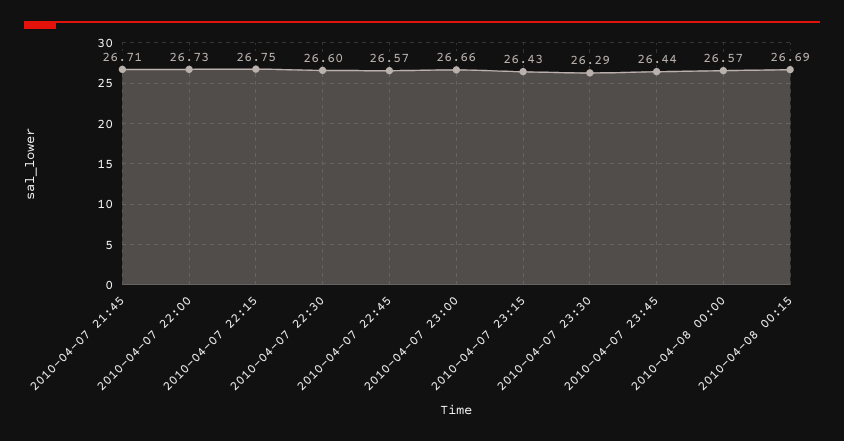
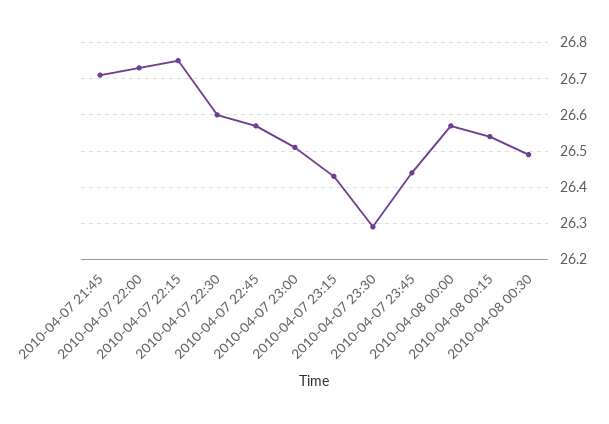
2010-04-07 23:00: 26.66 -> 26.5
2010-04-08 00:15: 26.69 -> 26.55
2010-04-08 00:30: none -> 26.5

